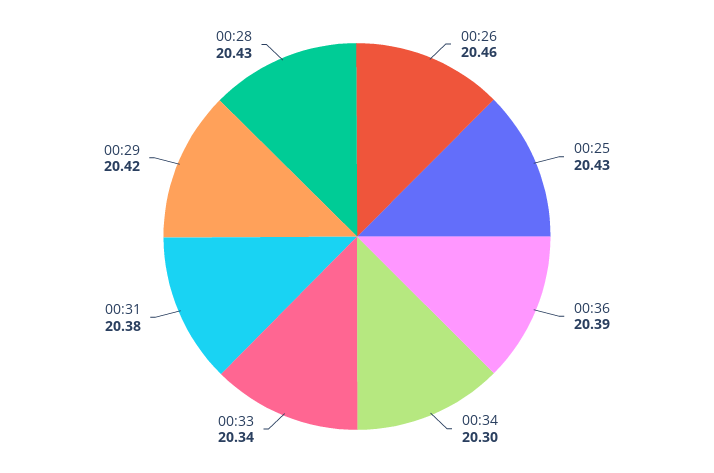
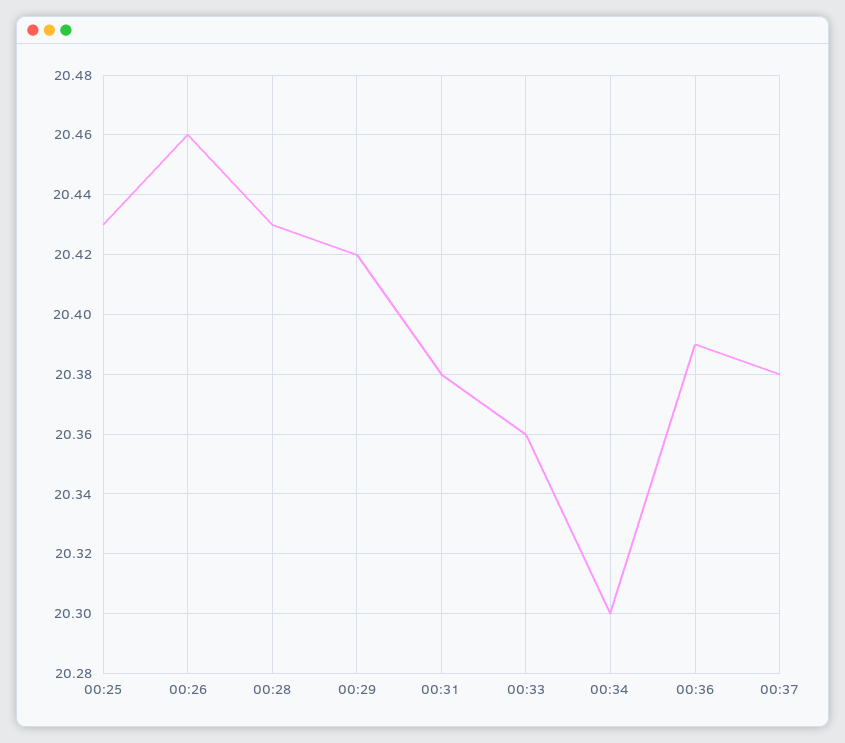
00:33: 20.34 -> 20.36
00:37: none -> 20.38

